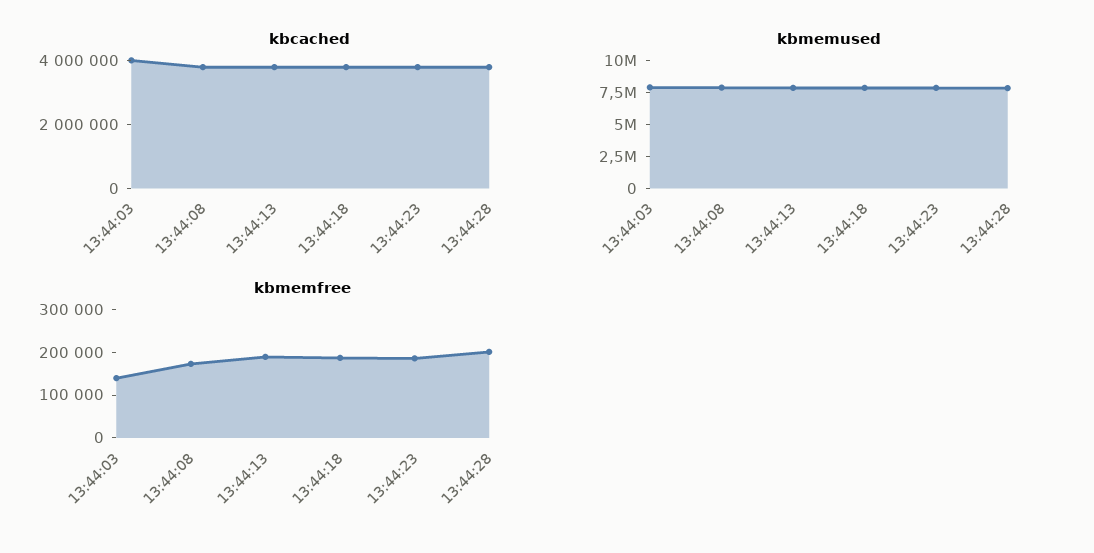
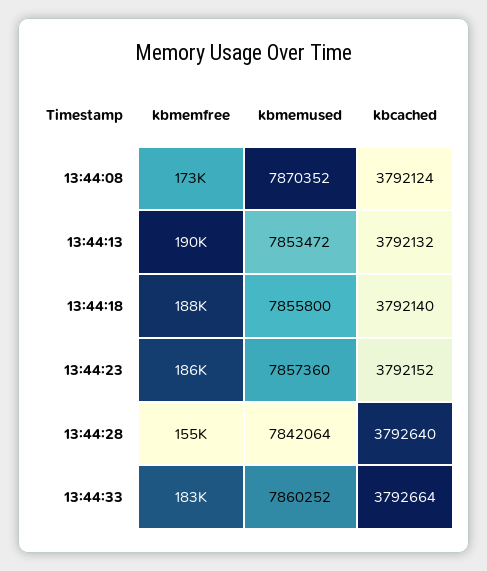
kbcached, 13:44:03: 4000000 -> none
kbmemused, 13:44:03: 7500000 -> none
kbmemfree, 13:44:03: 140000 -> none
kbmemfree, 13:44:28: 200000 -> 155000
kbmemfree, 13:44:33: none -> 183000
kbmemused, 13:44:33: none -> 7860252
kbcached, 13:44:33: none -> 3792664

